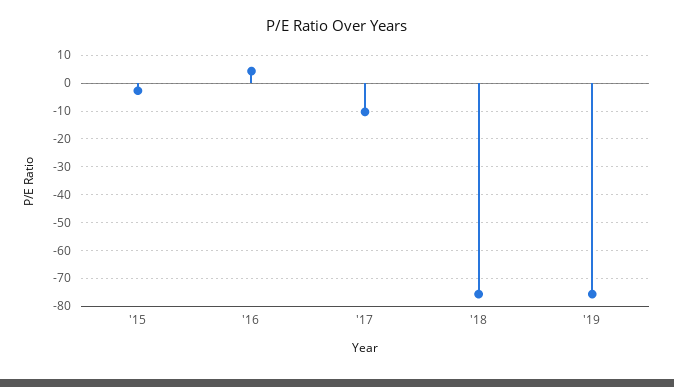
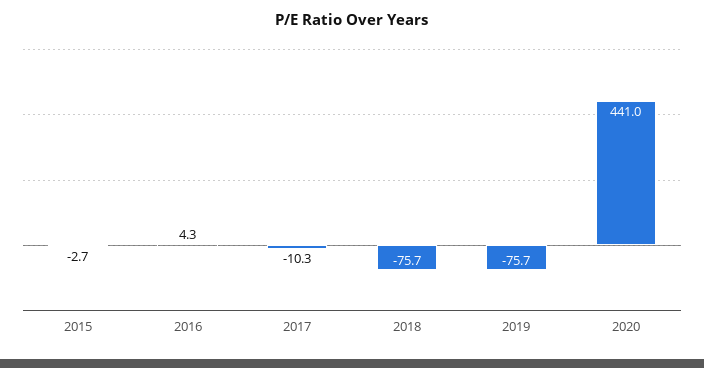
2020: none -> 441

